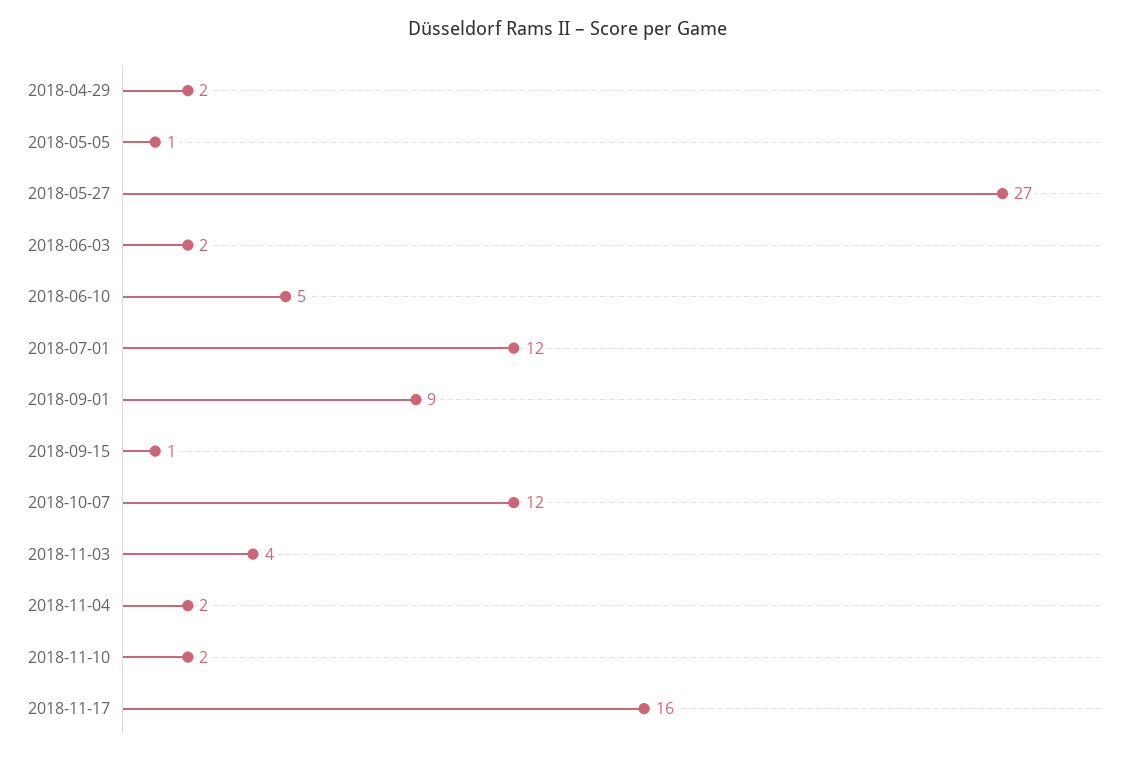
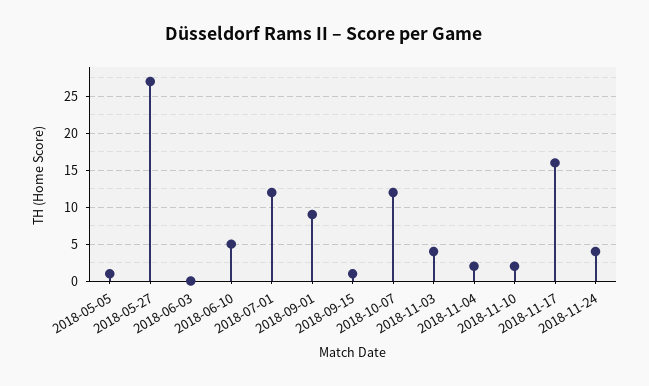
2018-04-29: 2 -> none
2018-06-03: 2 -> 0
2018-11-24: none -> 4

